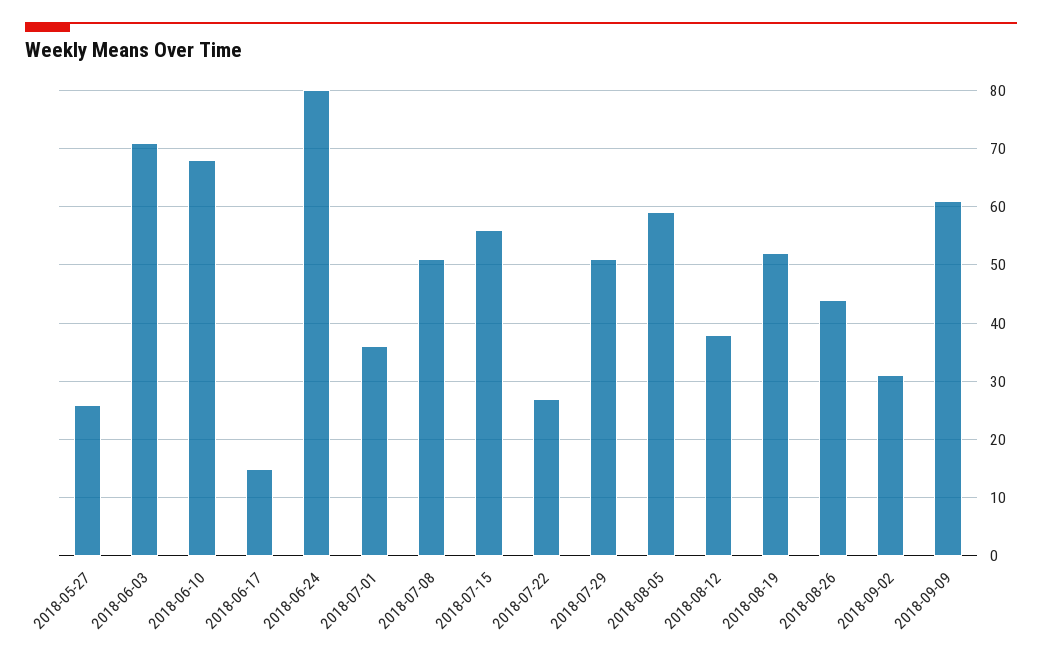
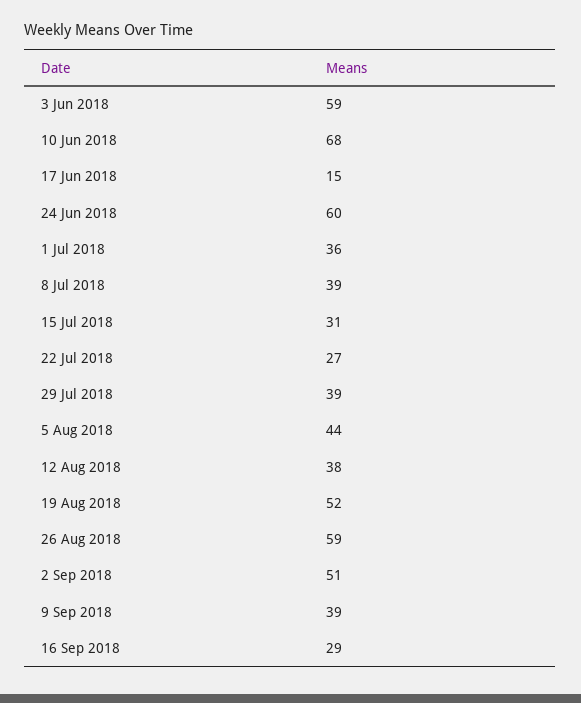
2018-05-27: 25 -> none
2018-06-03: 70 -> 59
2018-06-24: 80 -> 60
2018-07-08: 50 -> 39
2018-07-15: 55 -> 31
2018-07-29: 50 -> 39
2018-08-05: 60 -> 44
2018-08-26: 45 -> 59
2018-09-02: 30 -> 51
2018-09-09: 60 -> 39
16 Sep 2018: none -> 29

